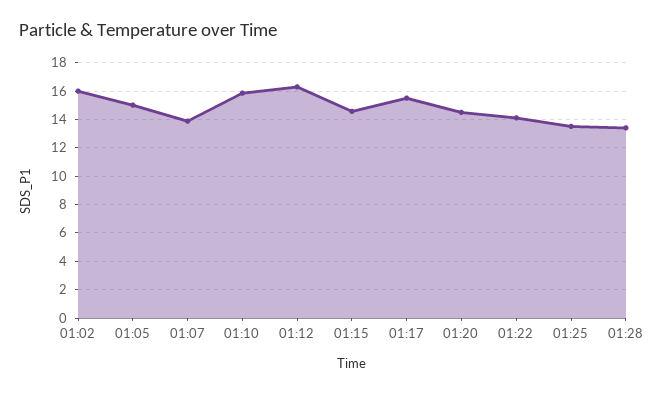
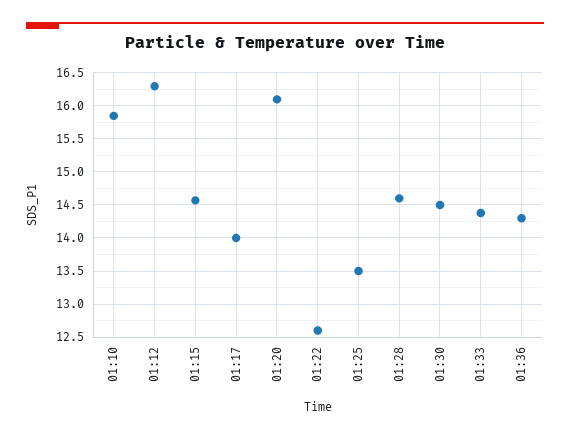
01:02: 16 -> none
01:05: 15 -> none
01:07: 14 -> none
01:17: 15.5 -> 14
01:20: 14.5 -> 16.1
01:22: 14 -> 12.6
01:28: 13.5 -> 14.6
01:30: none -> 14.5
01:33: none -> 14.4
01:36: none -> 14.3

